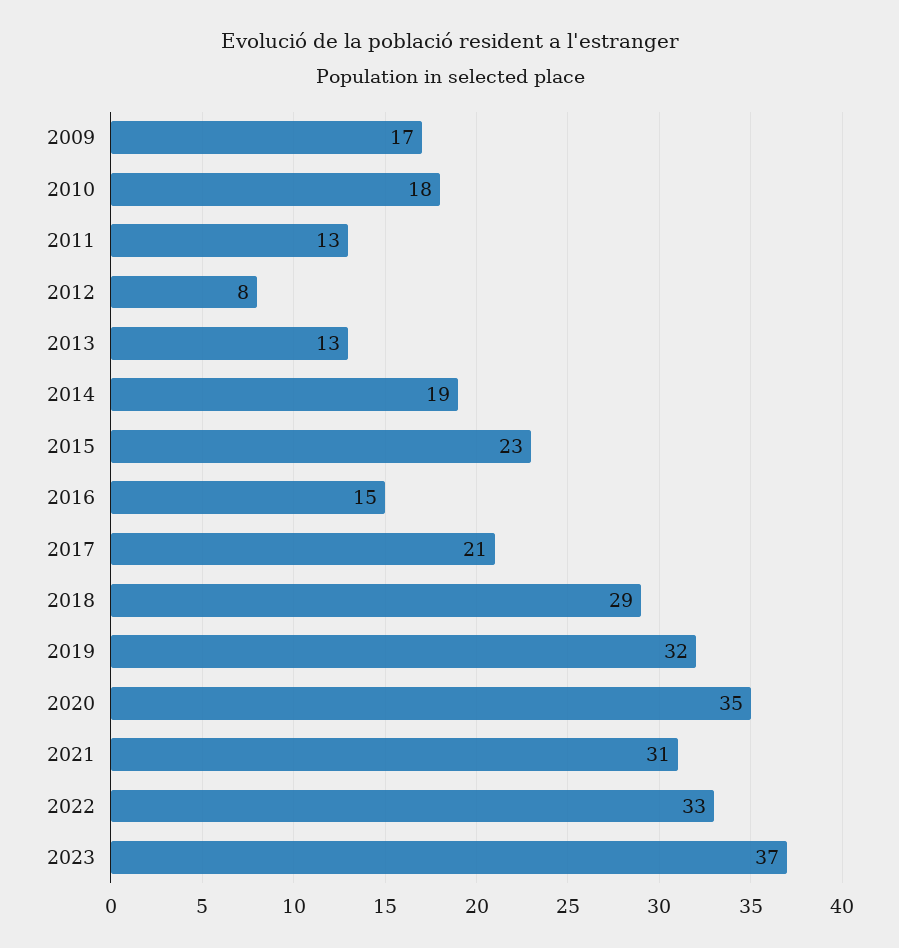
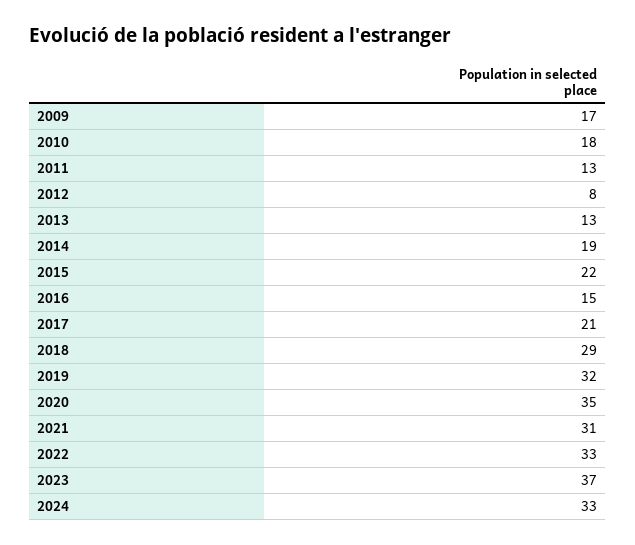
2015: 23 -> 22
2024: none -> 33

